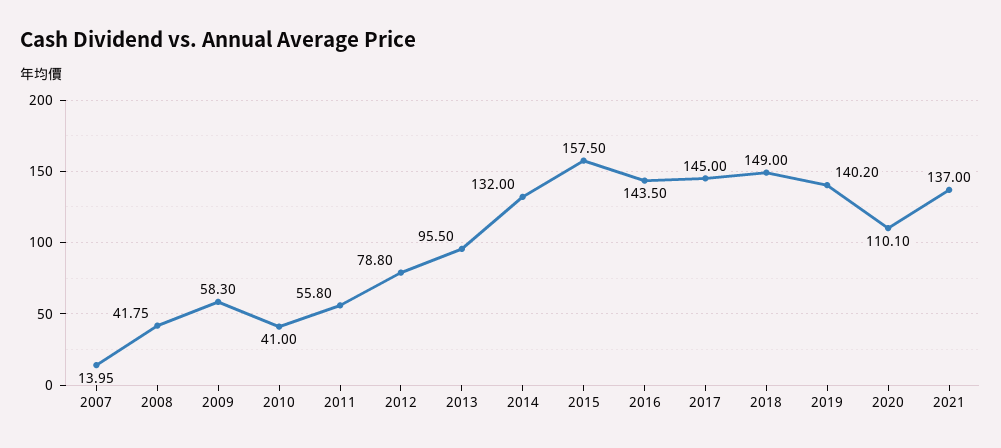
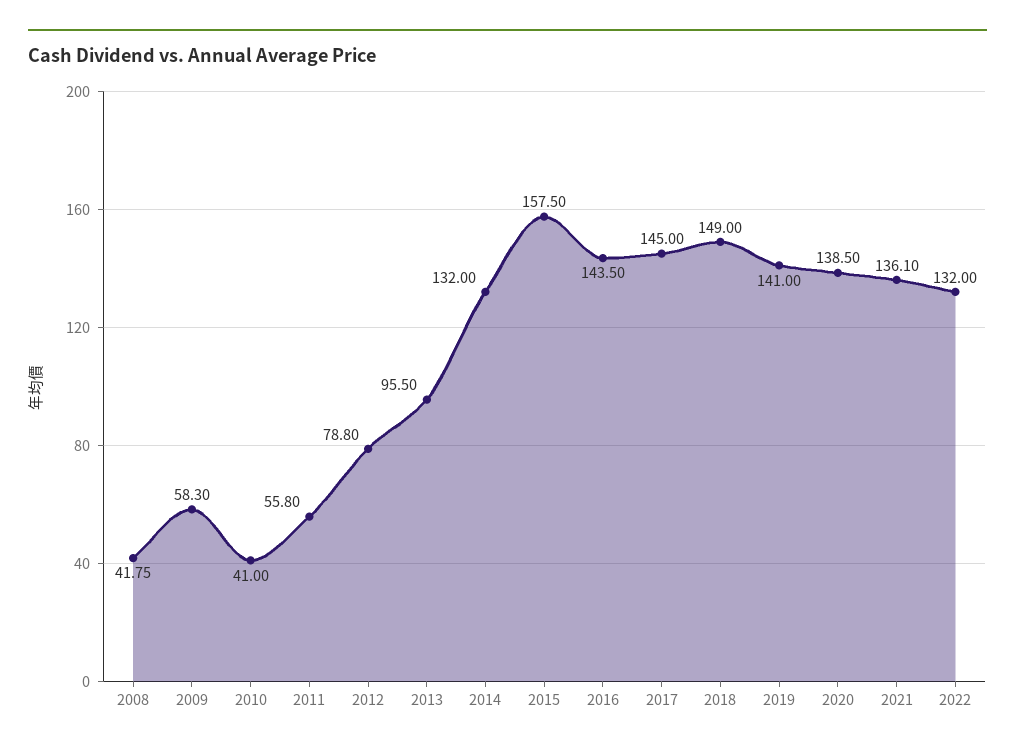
2007: 13.95 -> none
2019: 140.2 -> 141
2020: 110.1 -> 138.5
2021: 137 -> 136.1
2022: none -> 132

